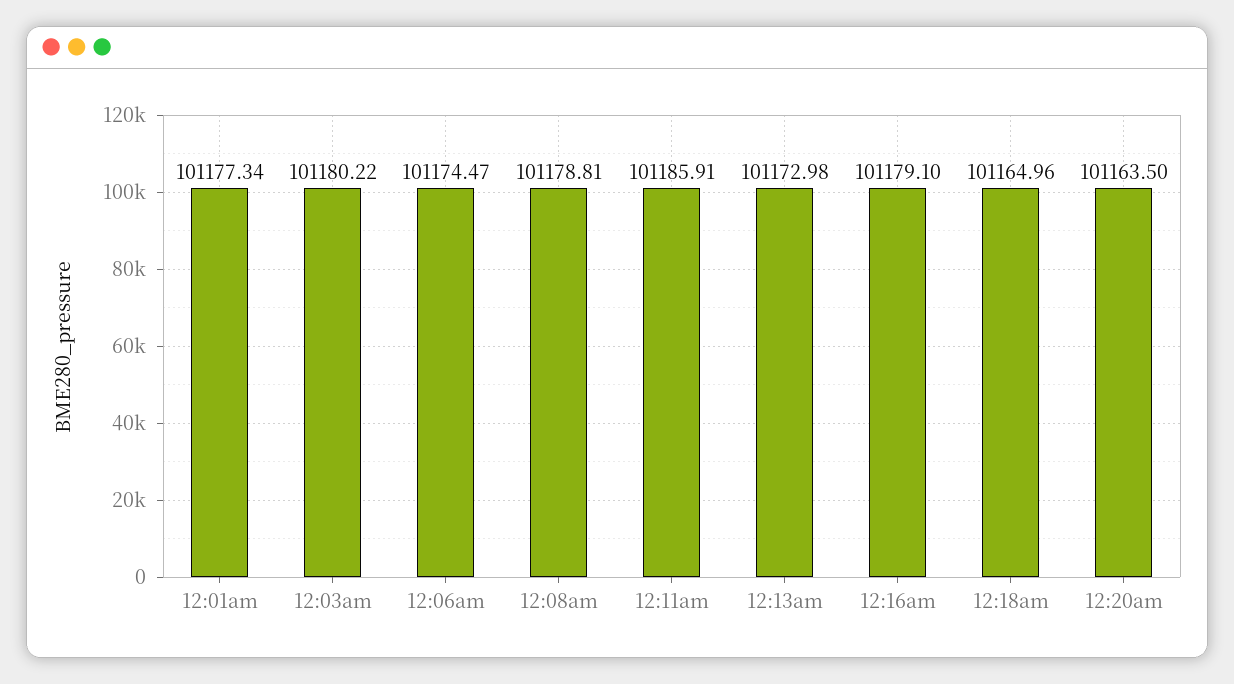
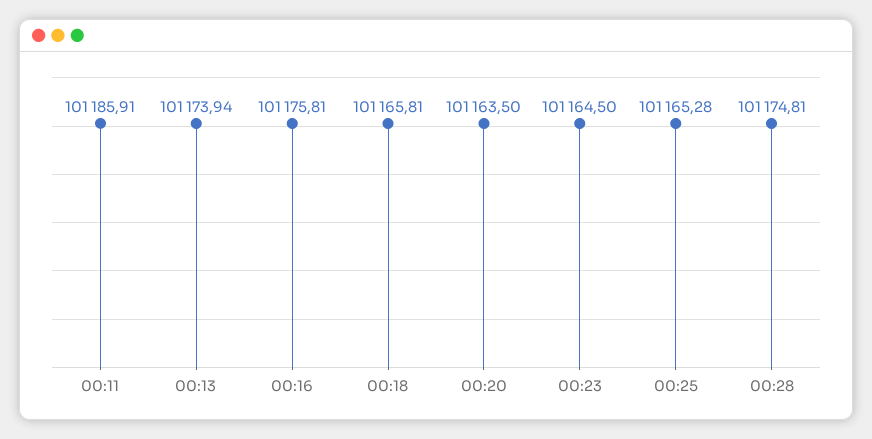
12:01am: 101177.34 -> none
12:03am: 101180.22 -> none
12:06am: 101174.47 -> none
12:08am: 101178.81 -> none
12:13am: 101172.98 -> 101173.94
12:16am: 101179.1 -> 101175.81
12:18am: 101164.96 -> 101165.81
00:23: none -> 101164.5
00:25: none -> 101165.28
00:28: none -> 101174.81

